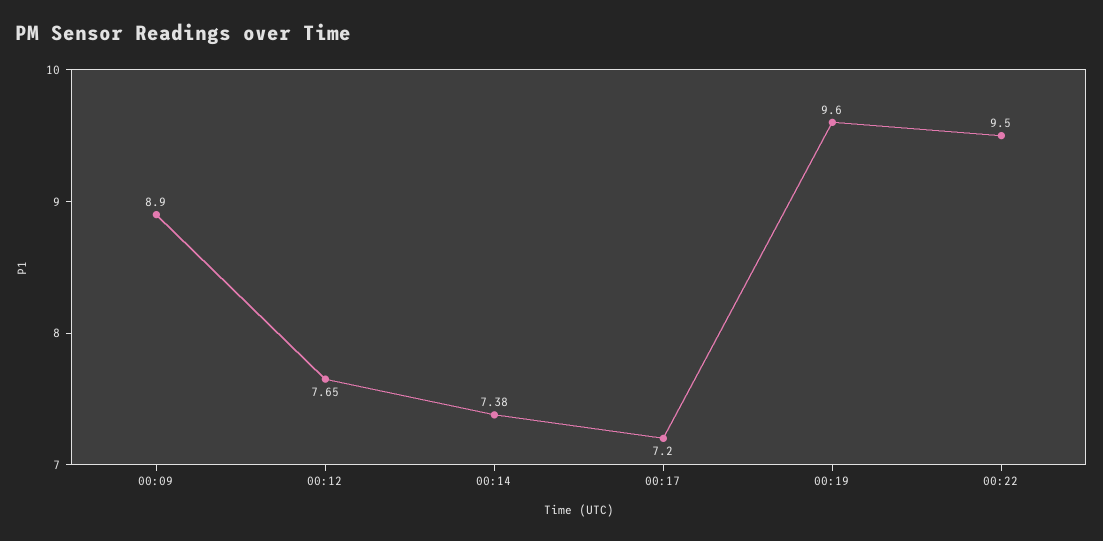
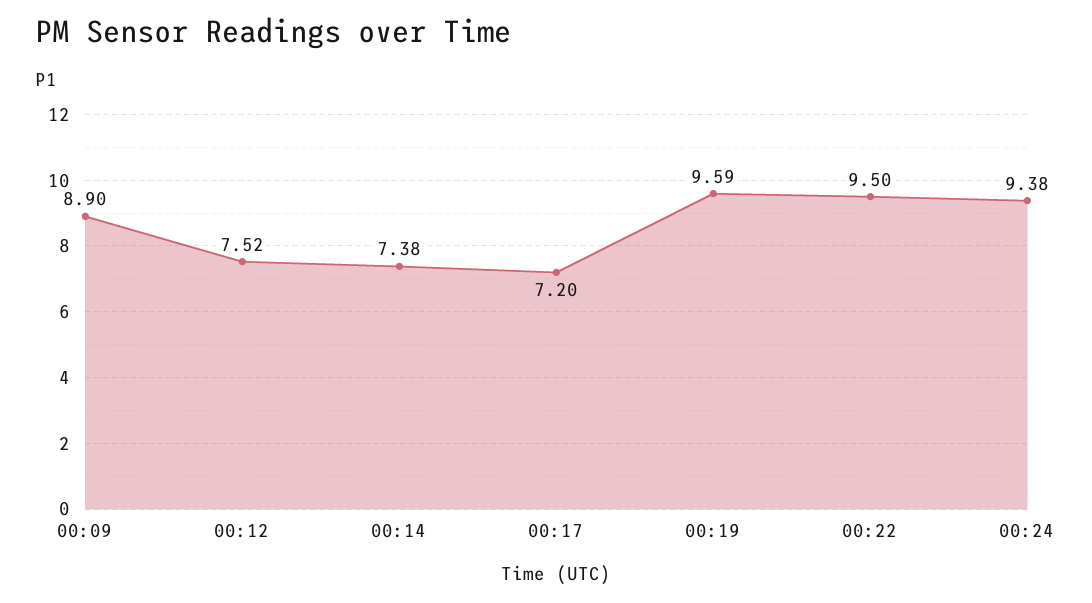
00:12: 7.65 -> 7.52
00:19: 9.6 -> 9.59
00:24: none -> 9.38

